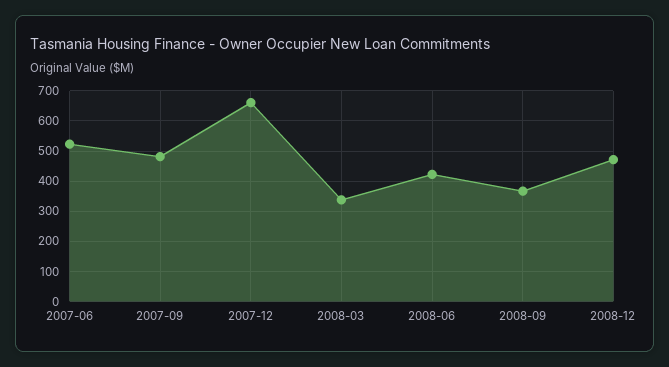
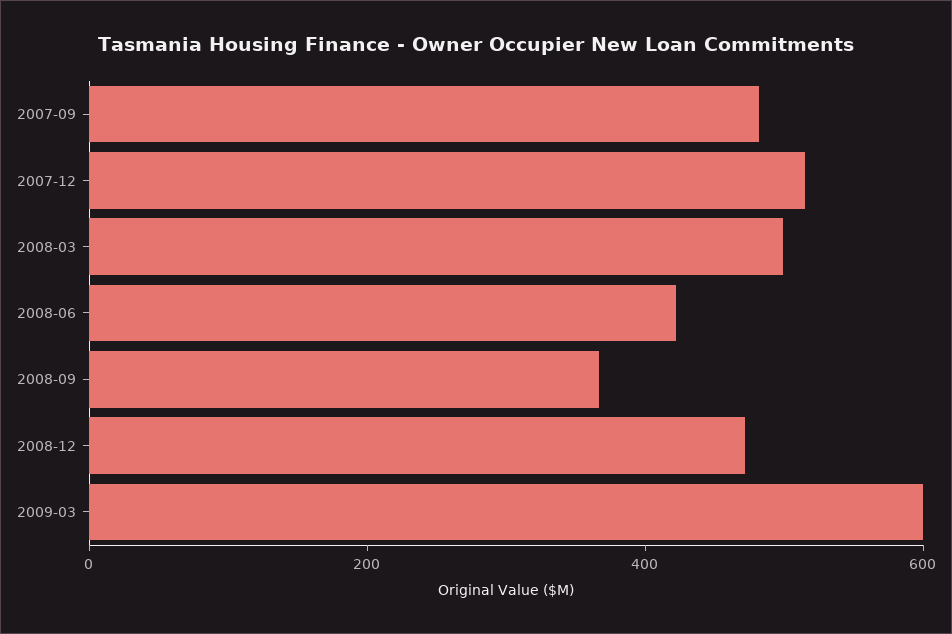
2007-06: 520 -> none
2007-12: 660 -> 500
2008-03: 340 -> 500
2009-03: none -> 600

